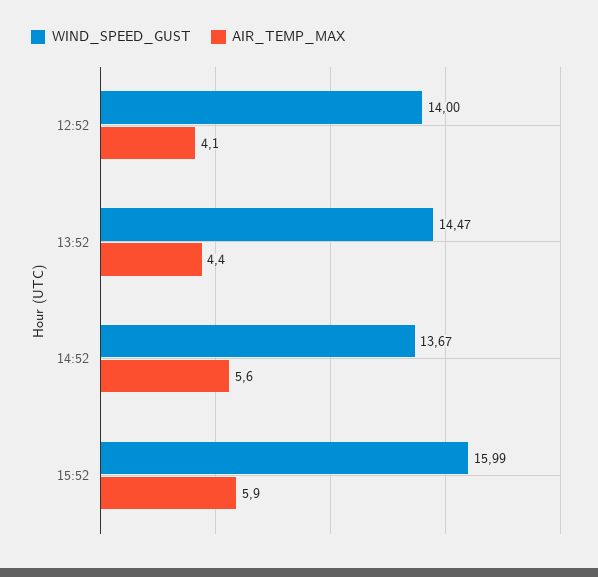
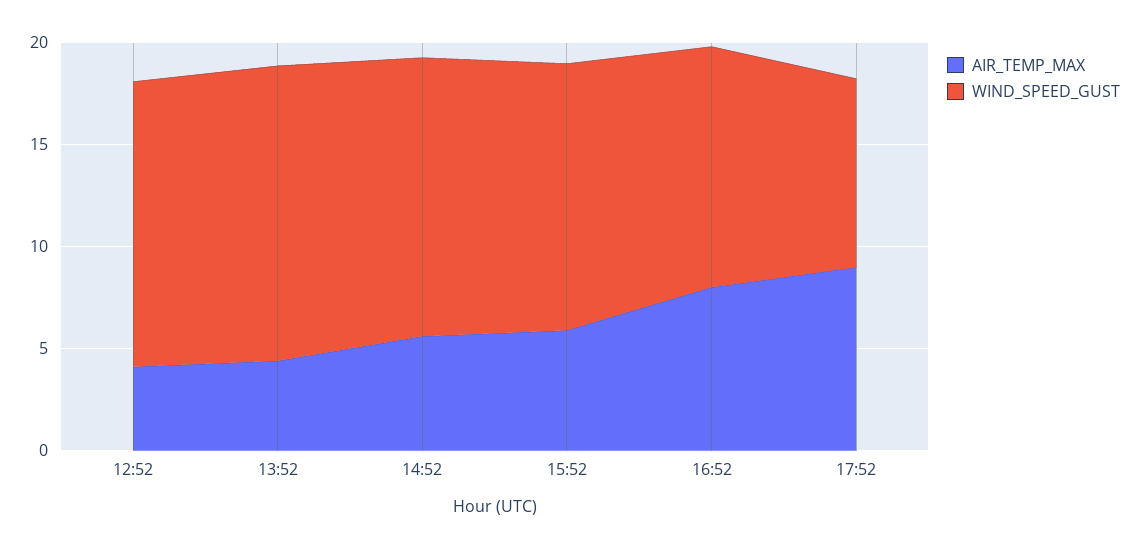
WIND_SPEED_GUST, 15:52: 15.99 -> 13
AIR_TEMP_MAX, 16:52: none -> 8
WIND_SPEED_GUST, 16:52: none -> 12
AIR_TEMP_MAX, 17:52: none -> 9
WIND_SPEED_GUST, 17:52: none -> 9

